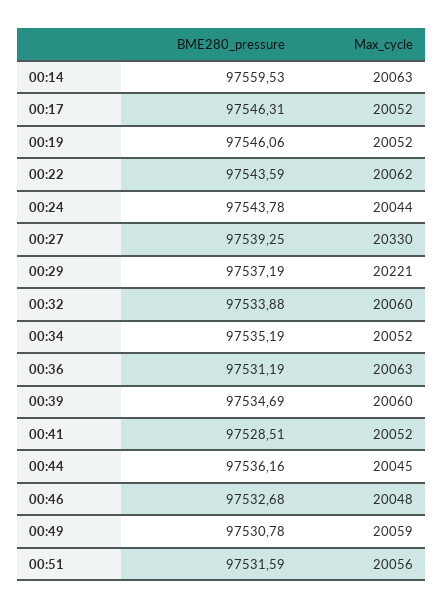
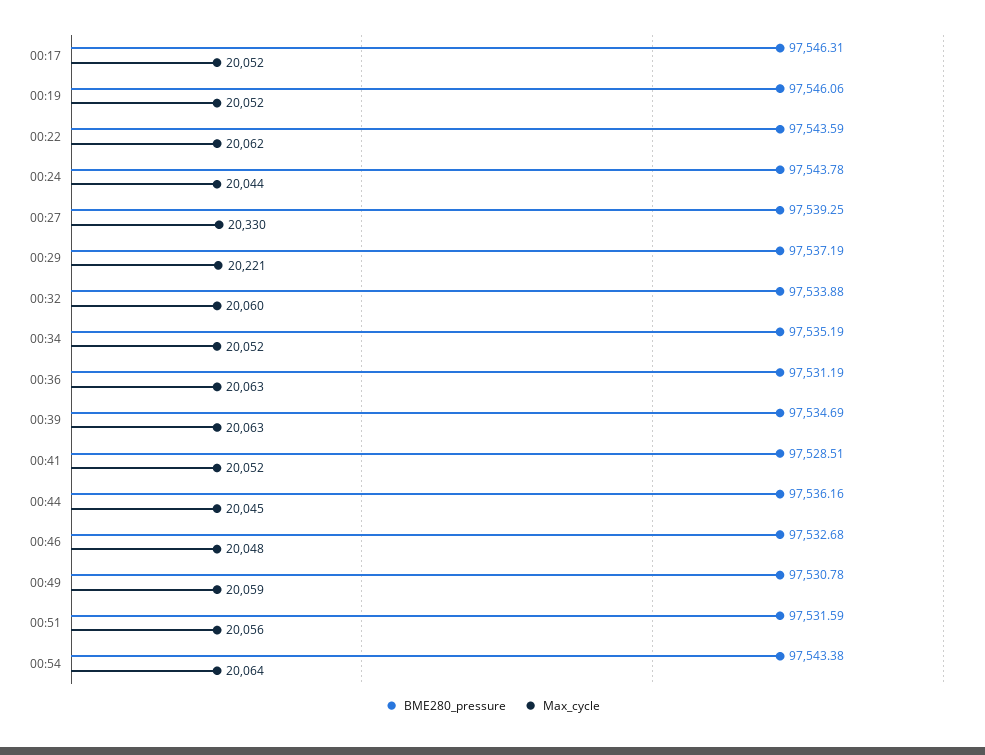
BME280_pressure, 00:14: 97559.53 -> none
Max_cycle, 00:14: 20063 -> none
Max_cycle, 00:39: 20060 -> 20063
BME280_pressure, 00:54: none -> 97543.38
Max_cycle, 00:54: none -> 20064

